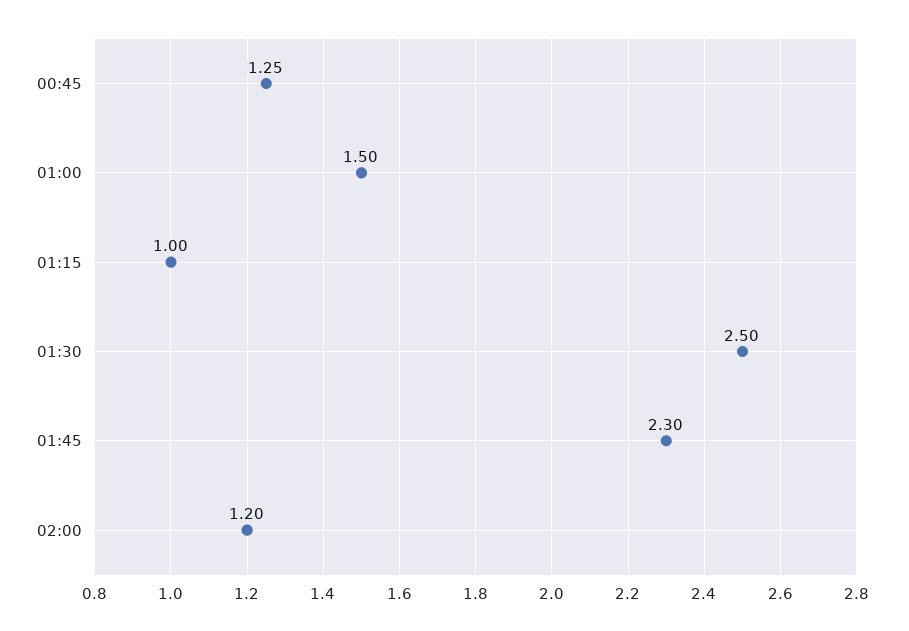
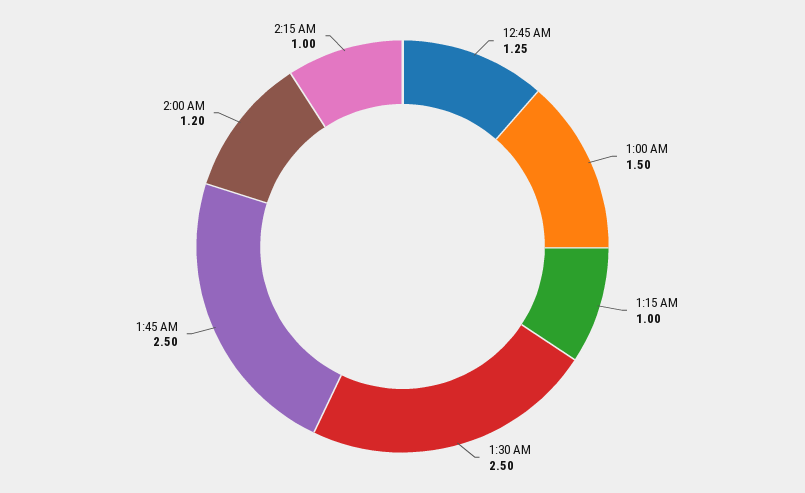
01:45: 2.3 -> 2.5
2:15 AM: none -> 1

